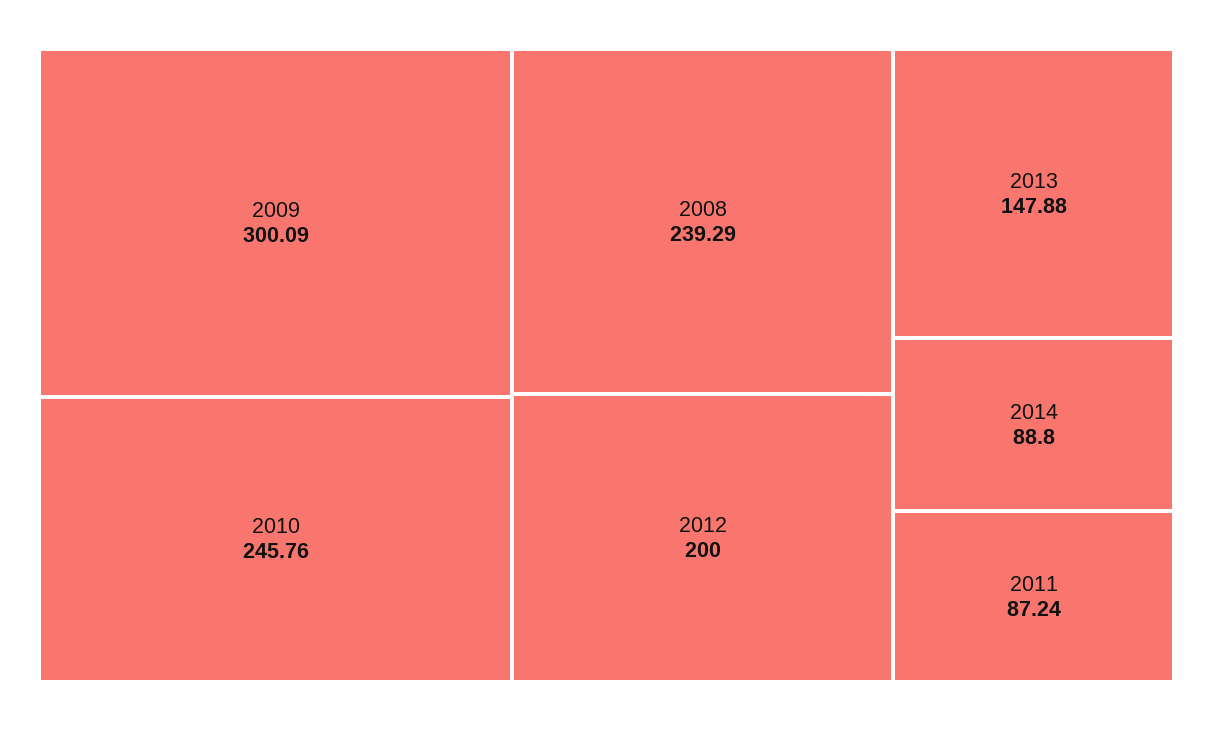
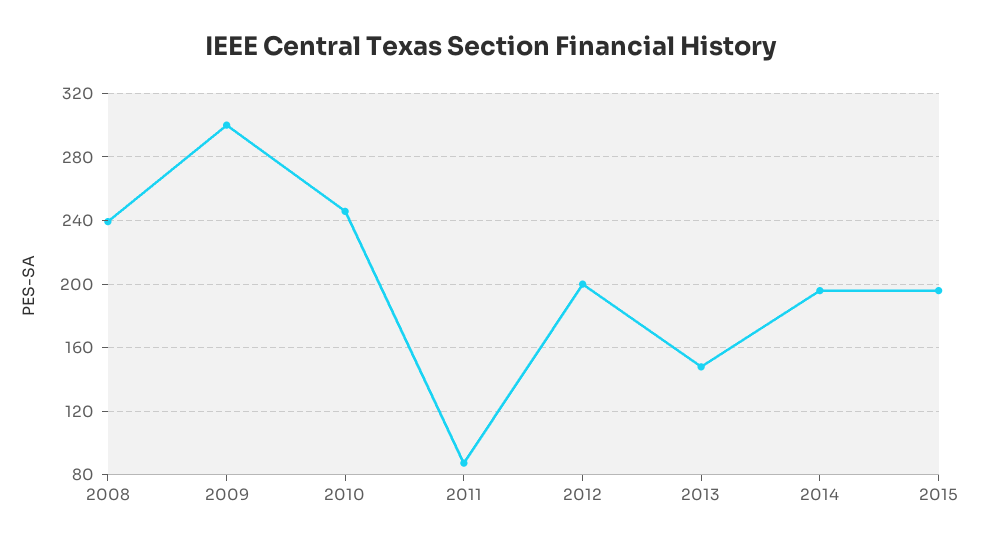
2014: 88.8 -> 195
2015: none -> 195

